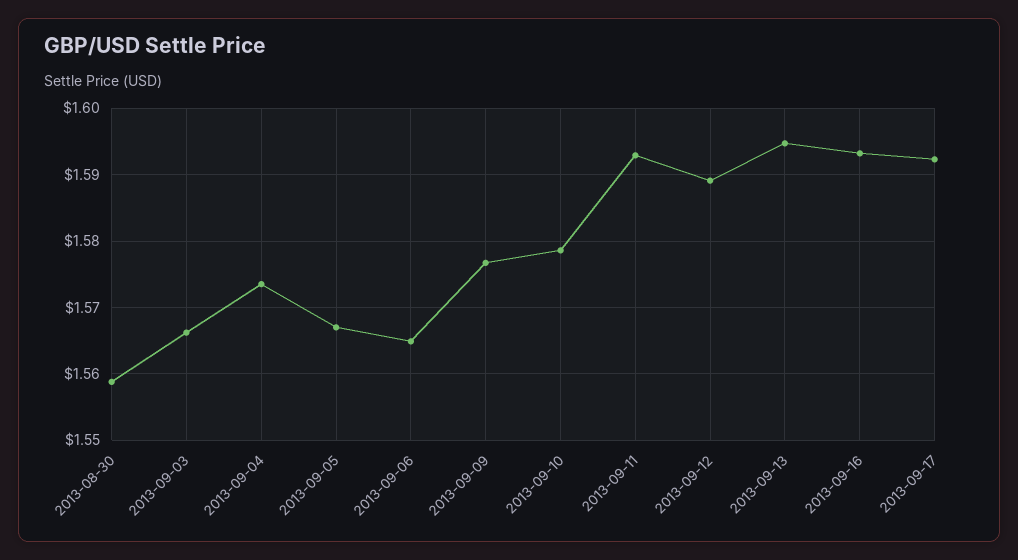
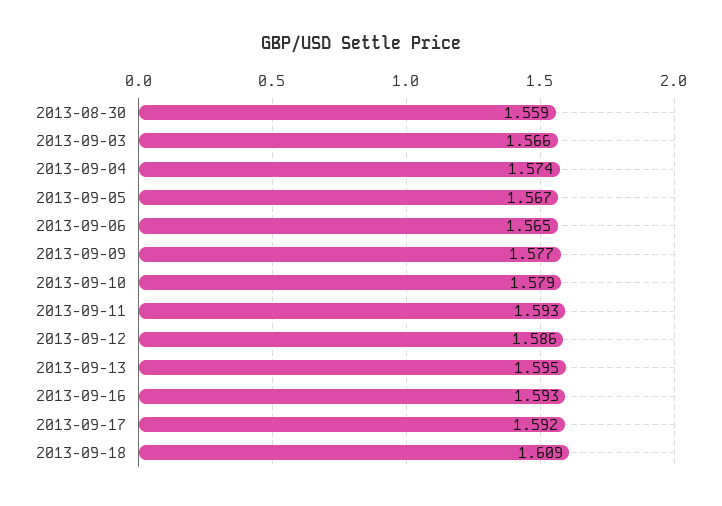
2013-09-12: 1.589 -> 1.586
2013-09-18: none -> 1.609

